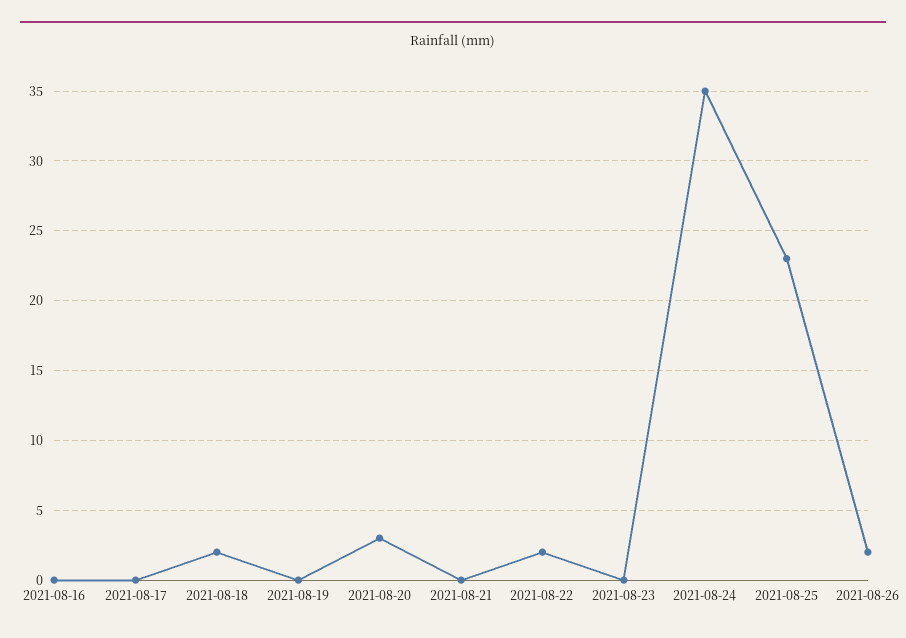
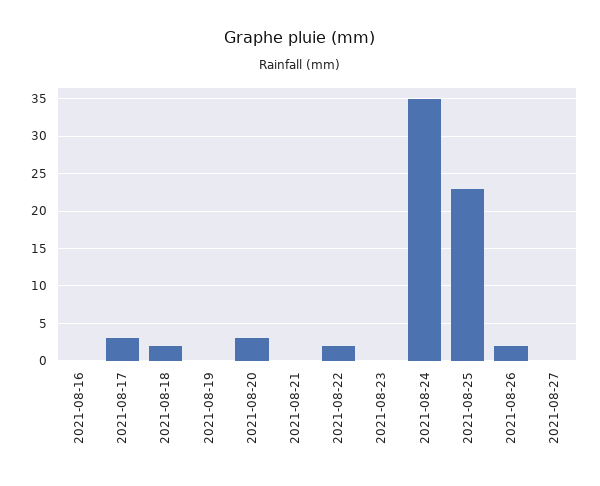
2021-08-17: 0 -> 3
2021-08-27: none -> 0

